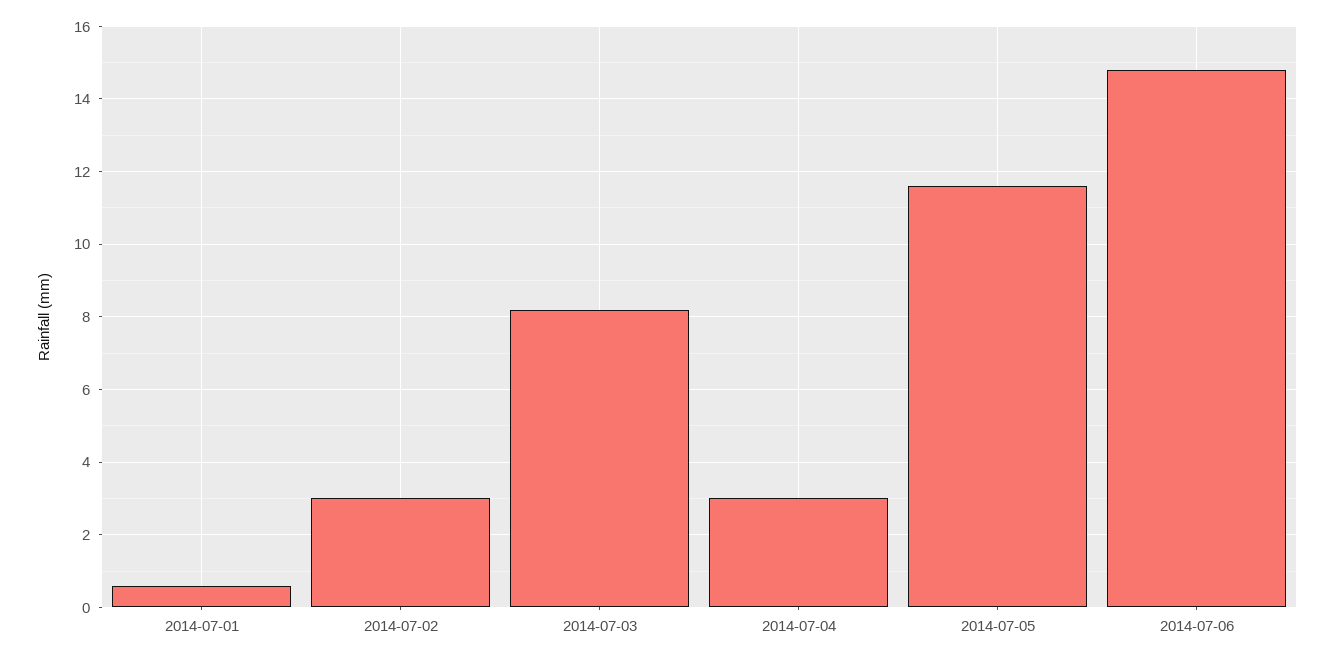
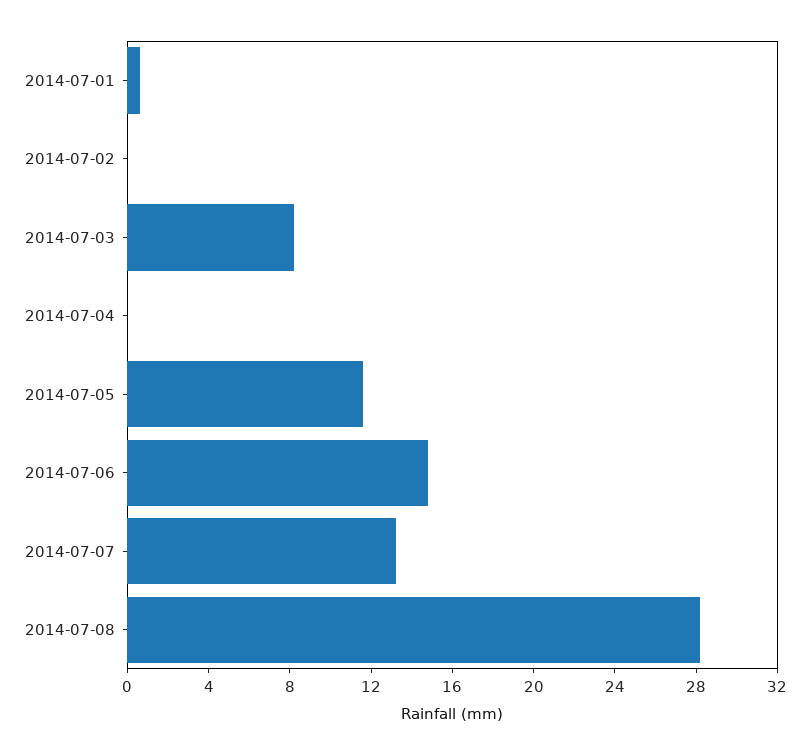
2014-07-02: 3 -> 0
2014-07-04: 3 -> 0
2014-07-07: none -> 13
2014-07-08: none -> 28

